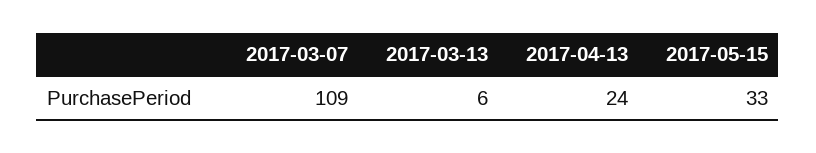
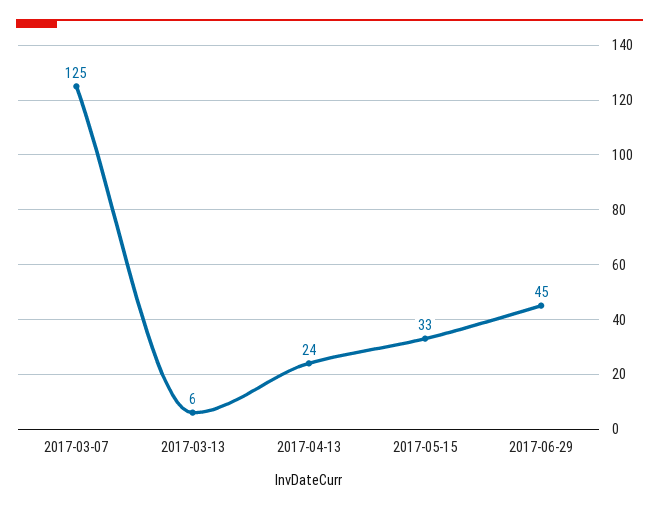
2017-03-07: 109 -> 125
2017-06-29: none -> 45

